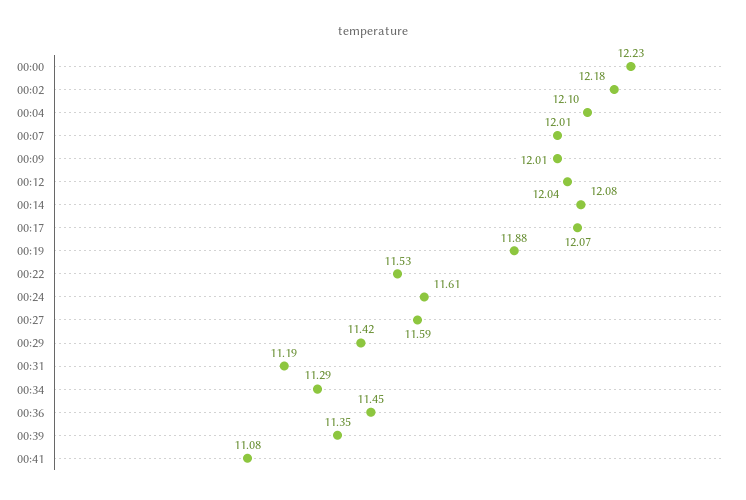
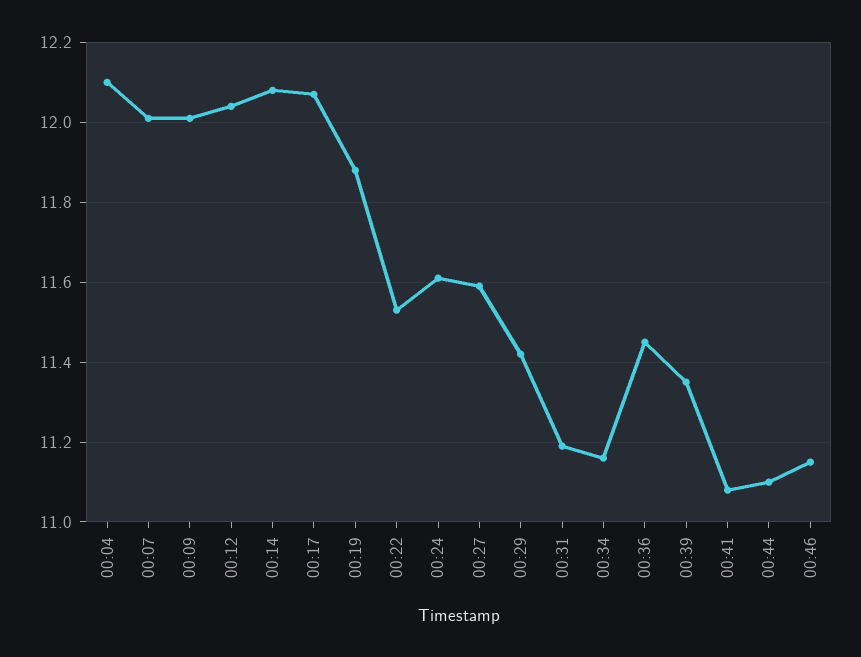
00:00: 12.23 -> none
00:02: 12.18 -> none
00:34: 11.29 -> 11.15
00:44: none -> 11.1
00:46: none -> 11.15

